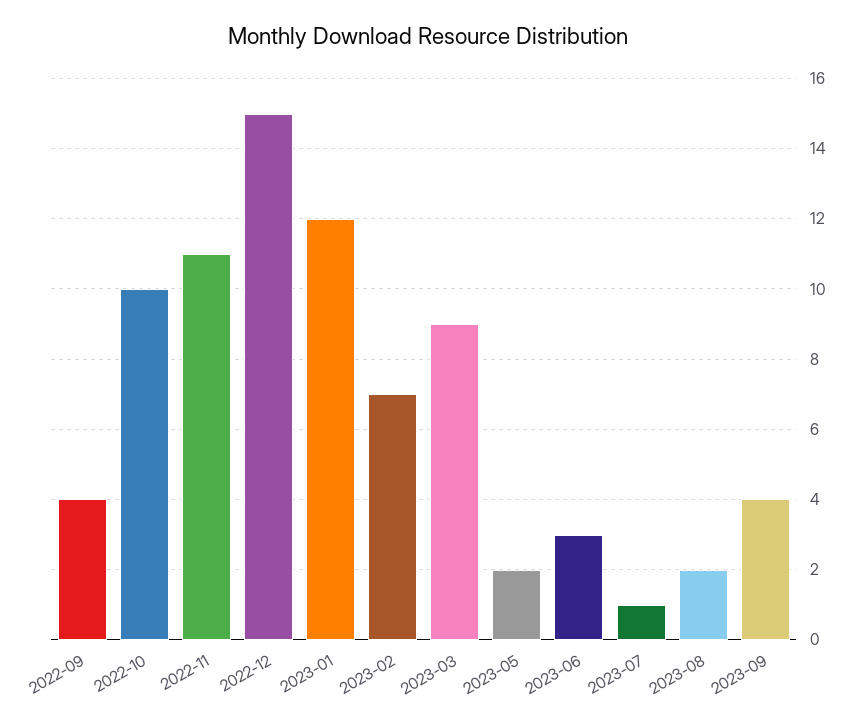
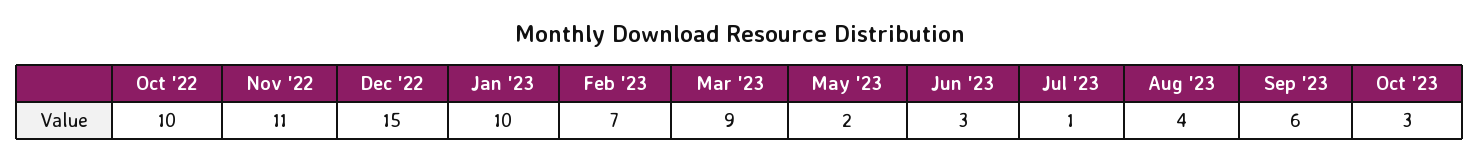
2022-09: 4 -> none
2023-01: 12 -> 10
2023-08: 2 -> 4
2023-09: 4 -> 6
Oct '23: none -> 3

